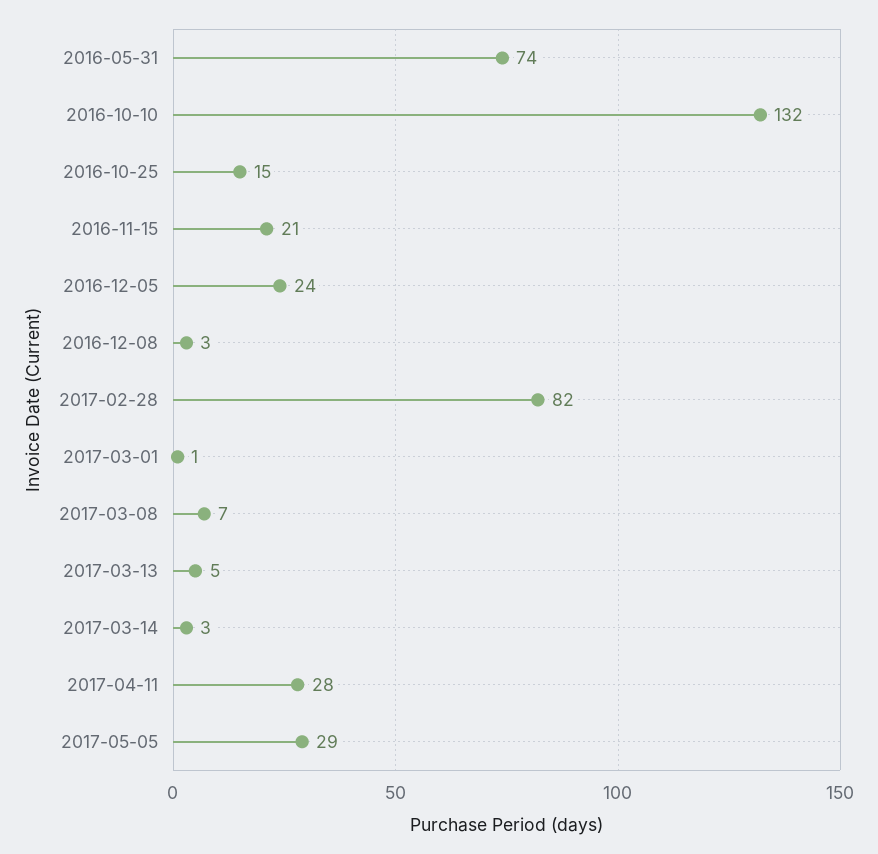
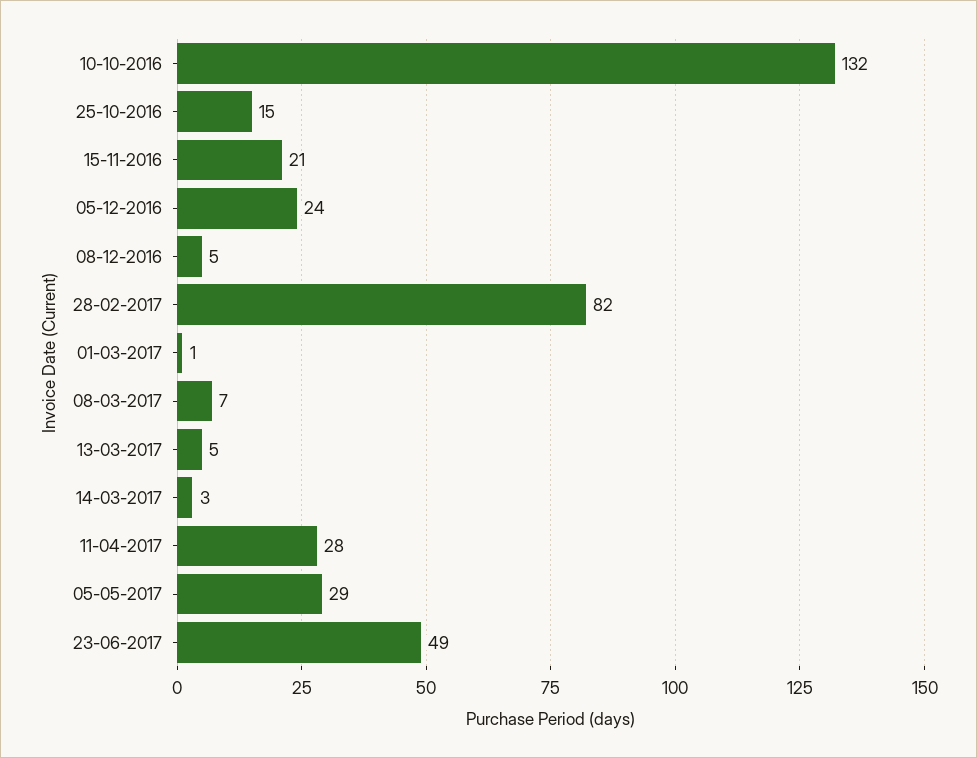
2016-05-31: 74 -> none
2016-12-08: 3 -> 5
23-06-2017: none -> 49

